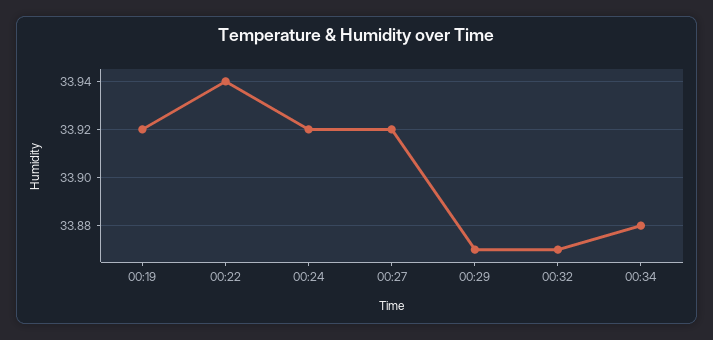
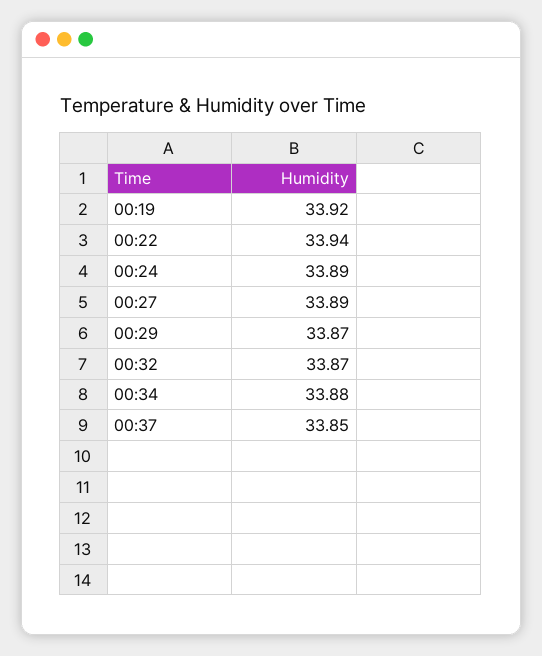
00:24: 33.92 -> 33.89
00:27: 33.92 -> 33.89
00:37: none -> 33.85

